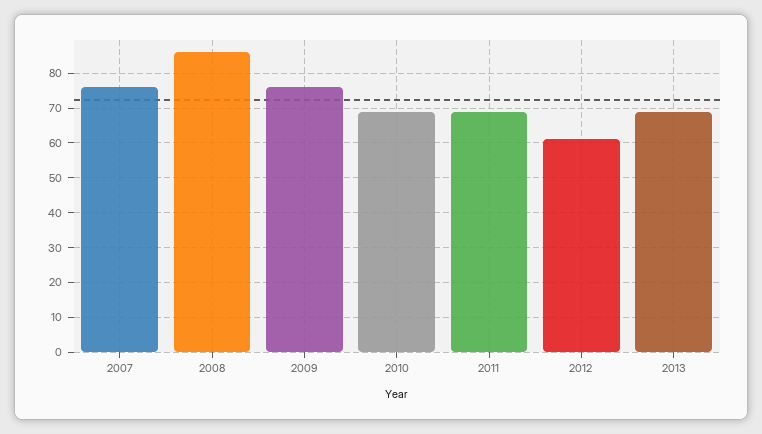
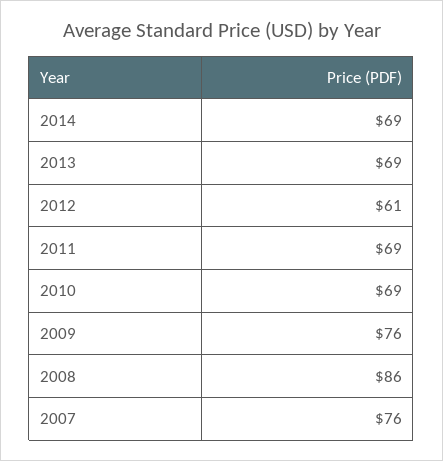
2014: none -> 69

